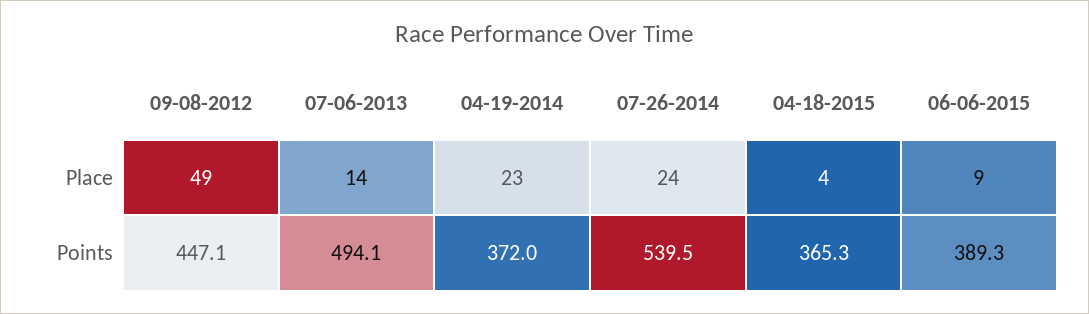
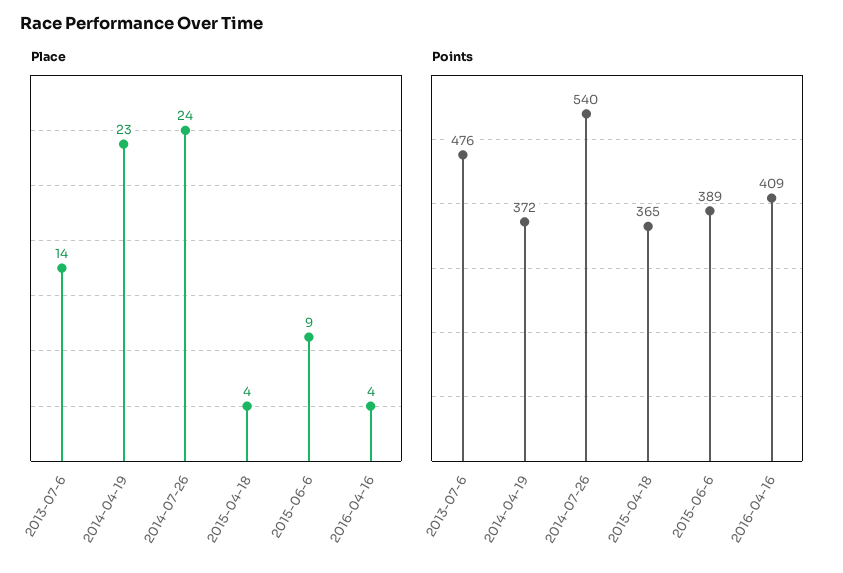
Place, 09-08-2012: 49 -> none
Points, 09-08-2012: 447.1 -> none
Points, 07-06-2013: 494.1 -> 476
Place, 2016-04-16: none -> 4
Points, 2016-04-16: none -> 409

